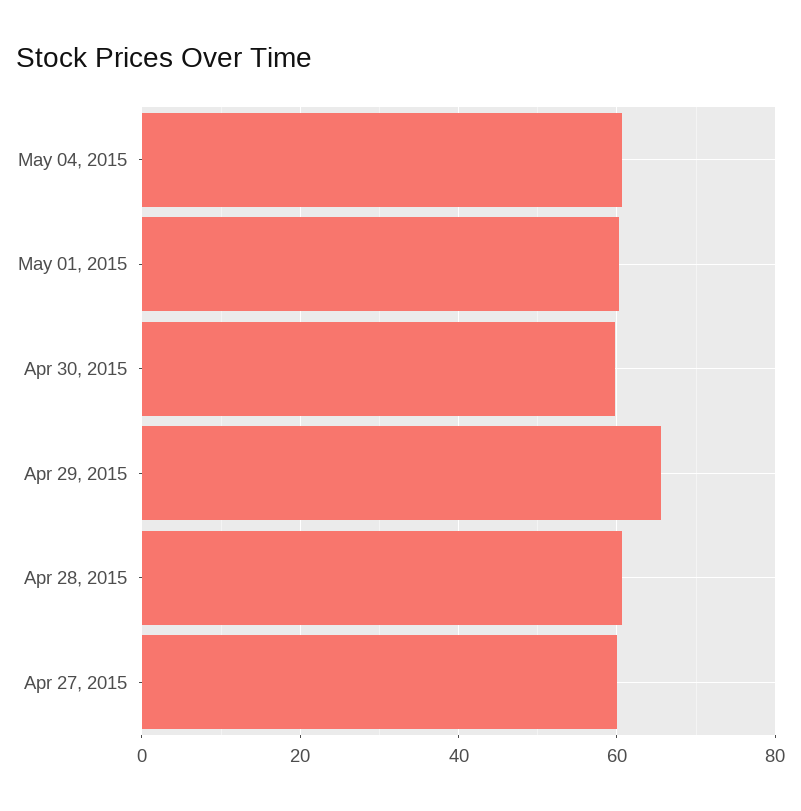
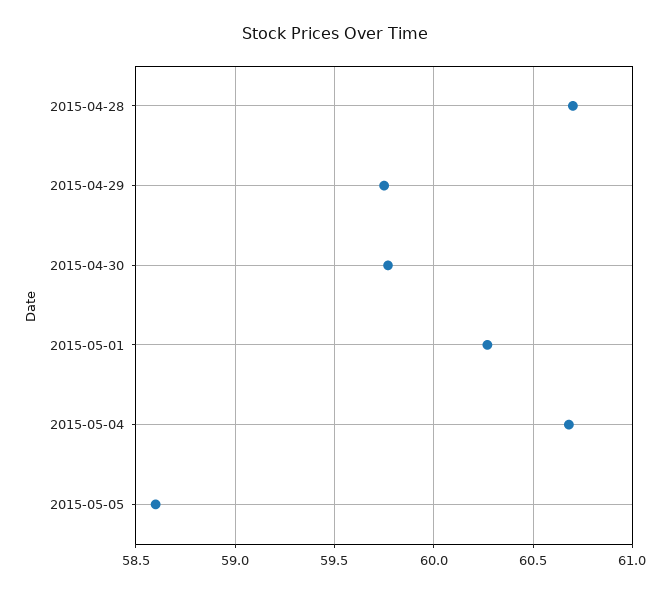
Apr 29, 2015: 66 -> 59.75
Apr 27, 2015: 60 -> none
2015-05-05: none -> 58.6

